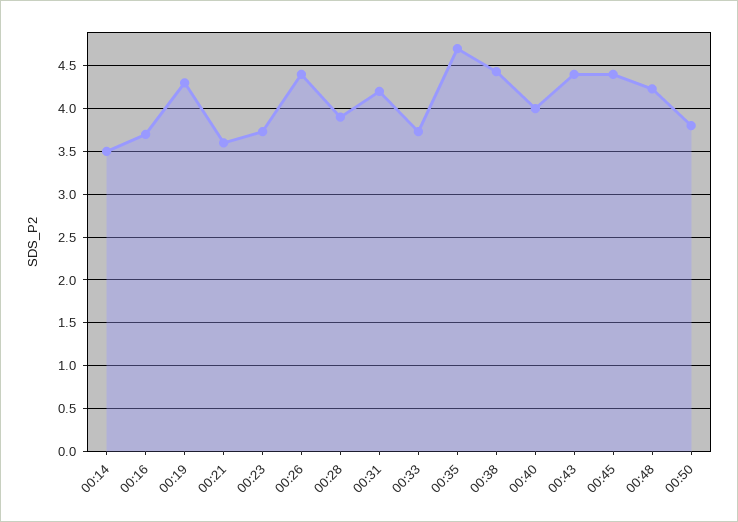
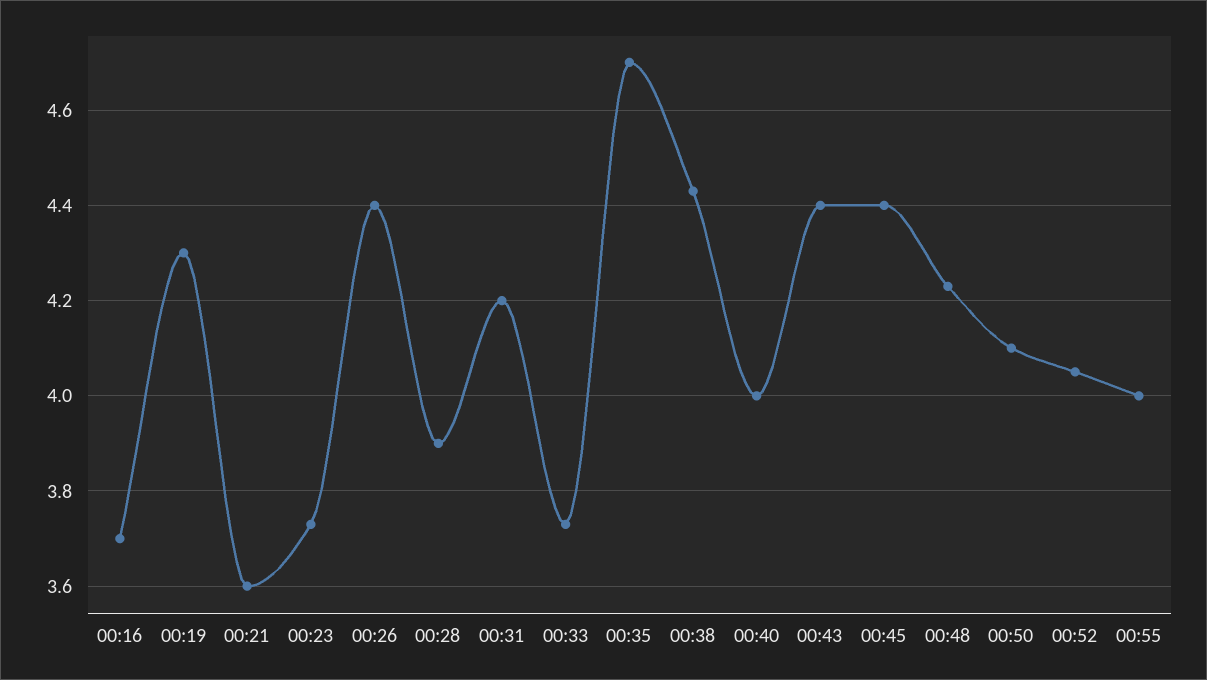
00:14: 3.5 -> none
00:50: 3.8 -> 4.1
00:52: none -> 4.05
00:55: none -> 4

